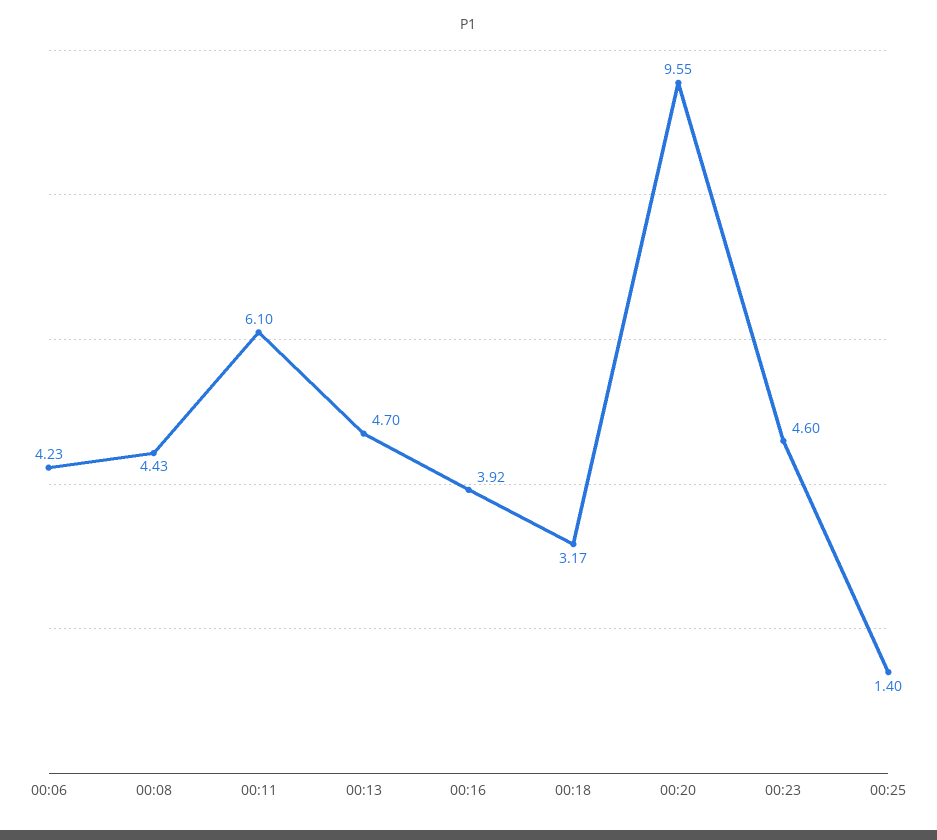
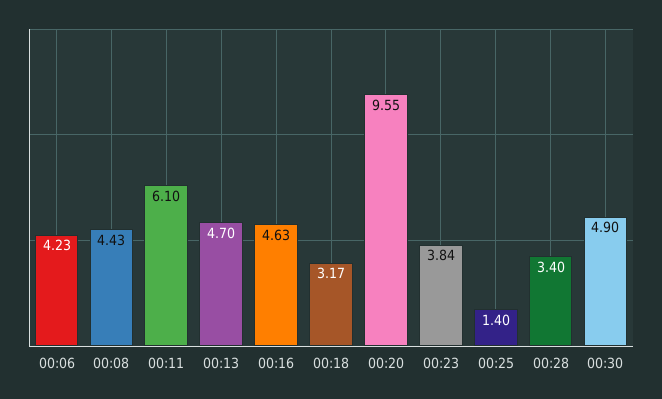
00:16: 3.92 -> 4.63
00:23: 4.6 -> 3.84
00:28: none -> 3.4
00:30: none -> 4.9

